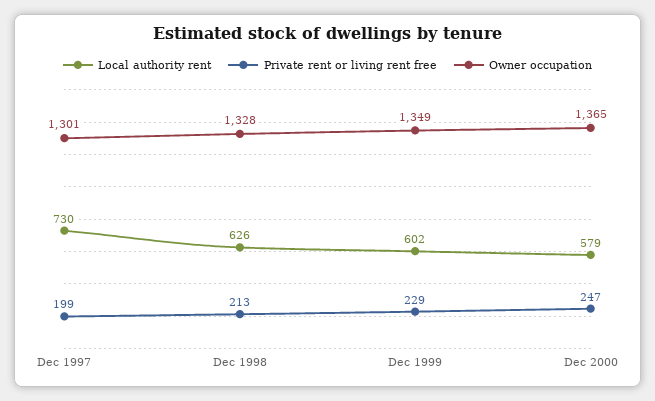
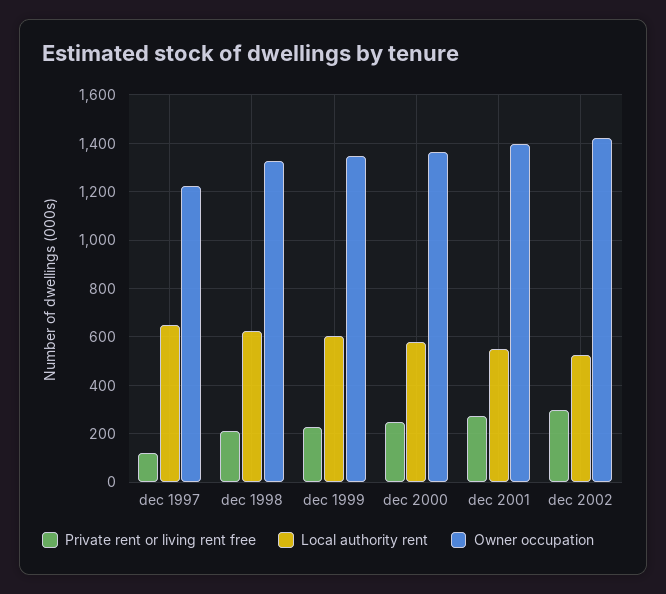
Local authority rent, Dec 1997: 730 -> 650
Private rent or living rent free, Dec 1997: 199 -> 125
Owner occupation, Dec 1997: 1301 -> 1225
Private rent or living rent free, dec 2001: none -> 275
Local authority rent, dec 2001: none -> 550
Owner occupation, dec 2001: none -> 1400
Private rent or living rent free, dec 2002: none -> 300
Local authority rent, dec 2002: none -> 525
Owner occupation, dec 2002: none -> 1425

